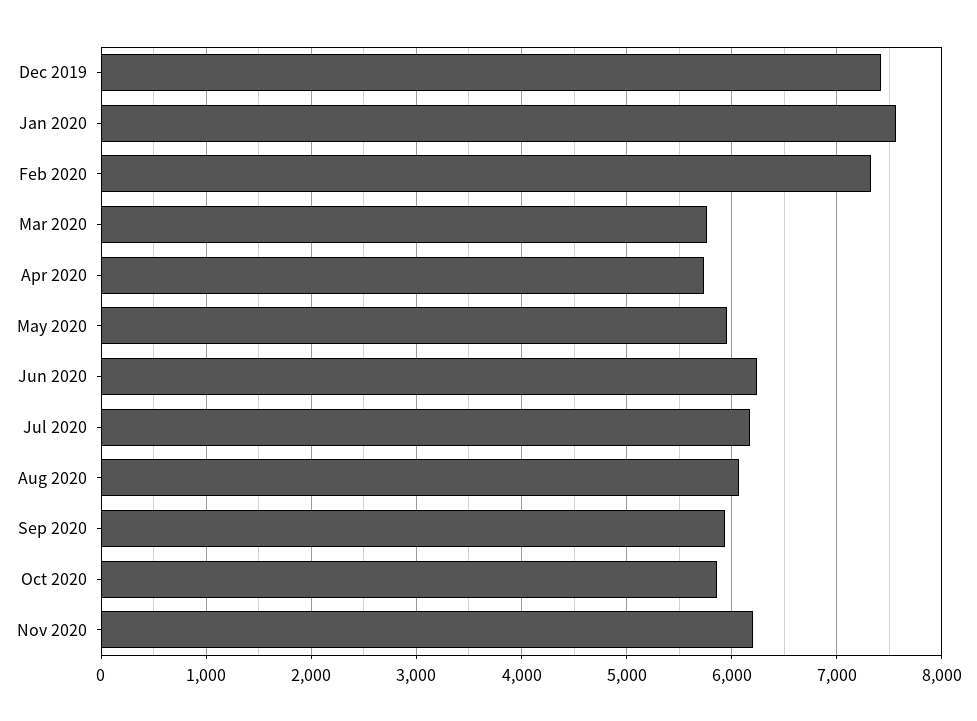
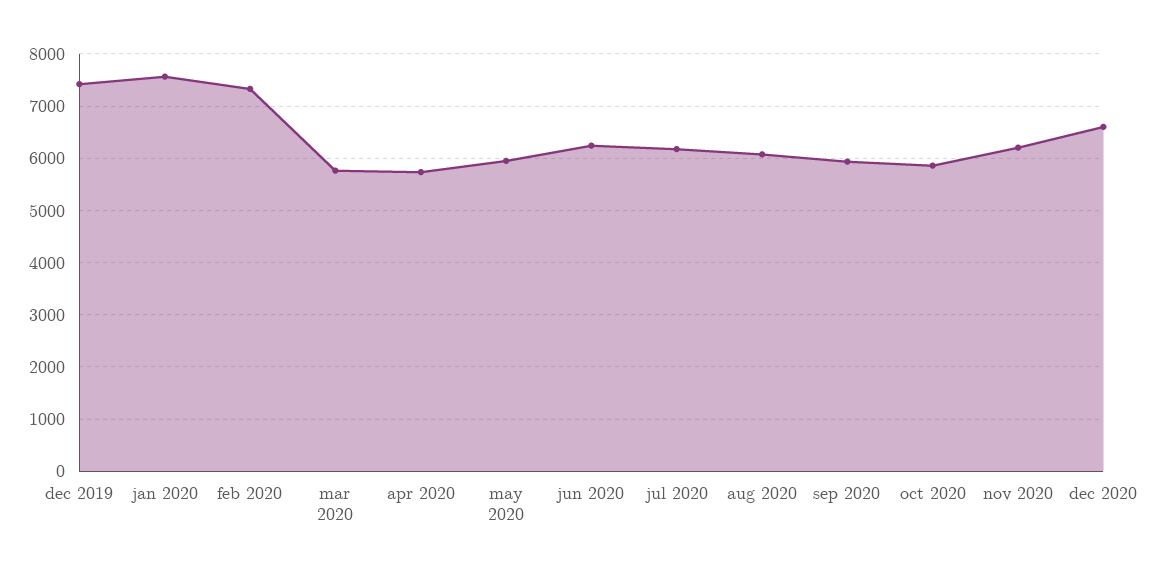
dec 2020: none -> 6600

